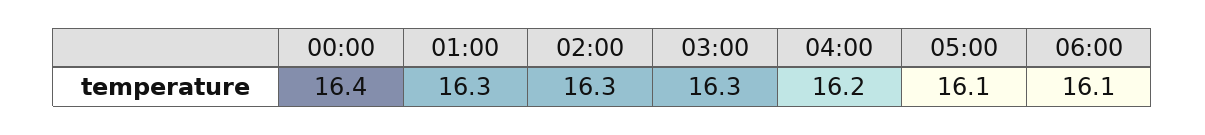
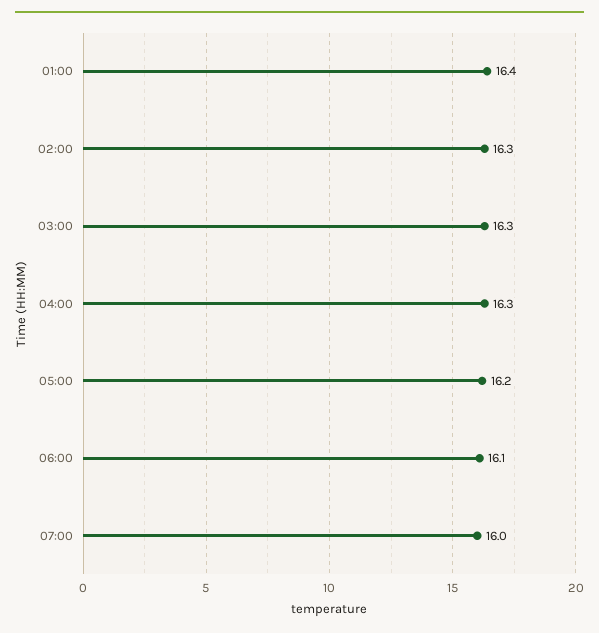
00:00: 16.4 -> none
01:00: 16.3 -> 16.4
04:00: 16.2 -> 16.3
05:00: 16.1 -> 16.2
07:00: none -> 16

